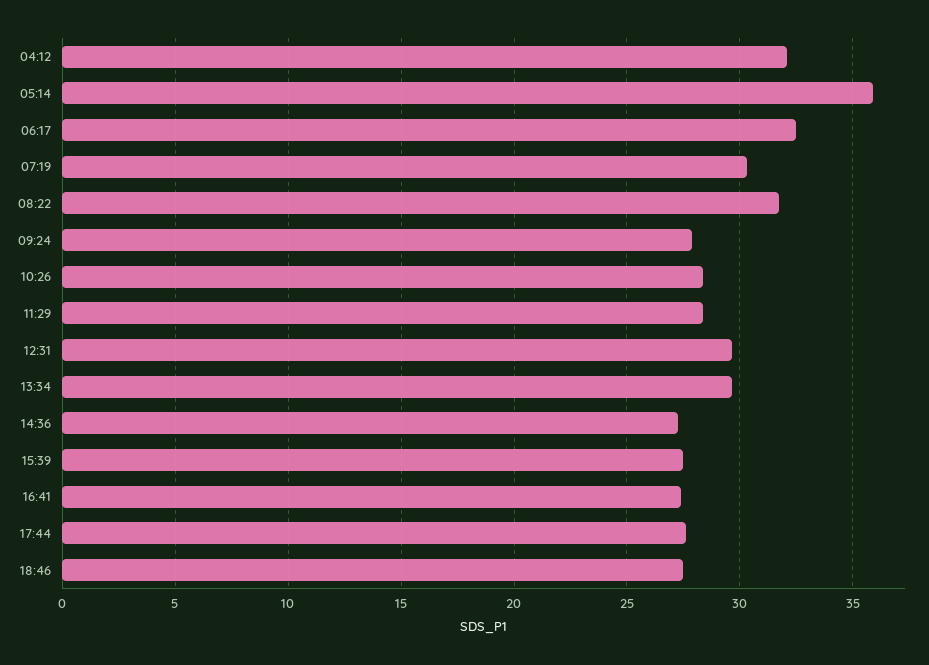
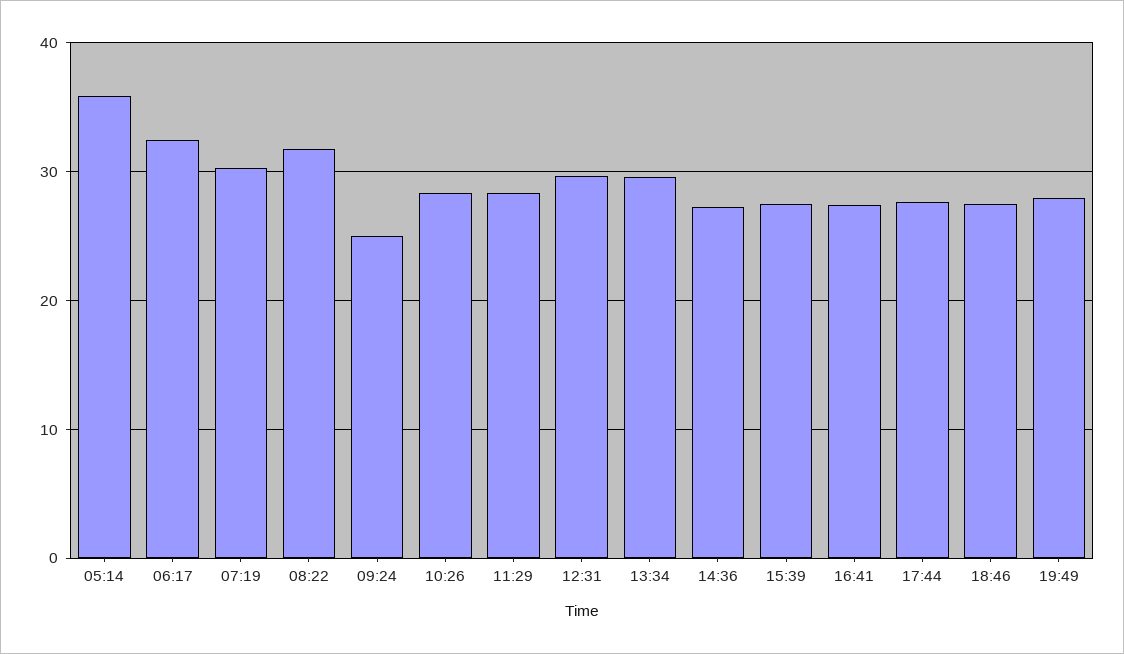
04:12: 32 -> none
09:24: 28 -> 25
19:49: none -> 28

